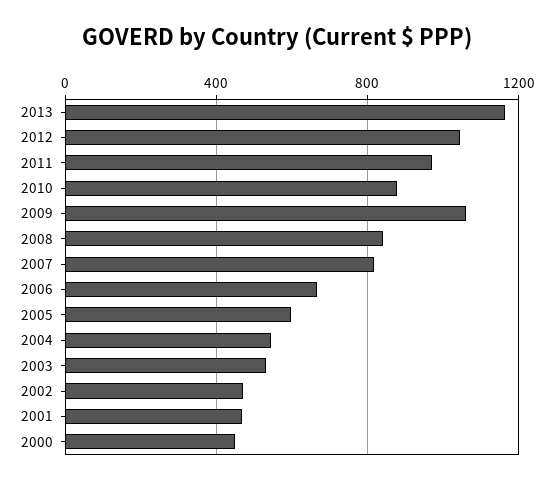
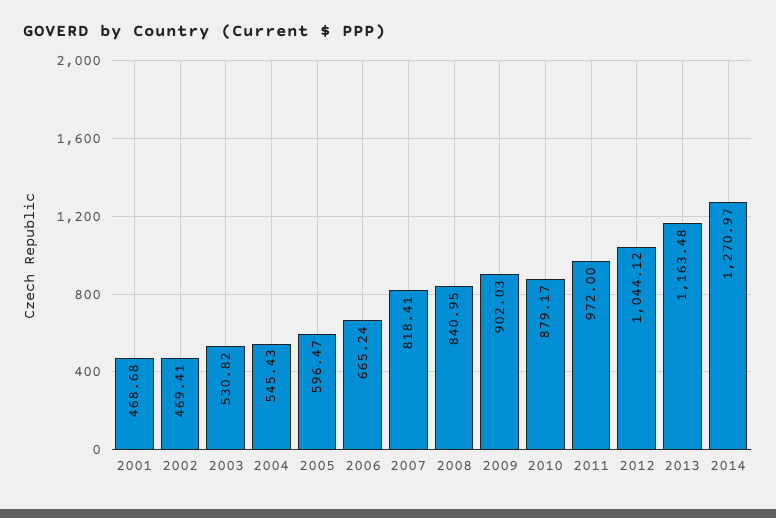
2009: 1050 -> 902.03
2000: 450 -> none
2014: none -> 1270.97

